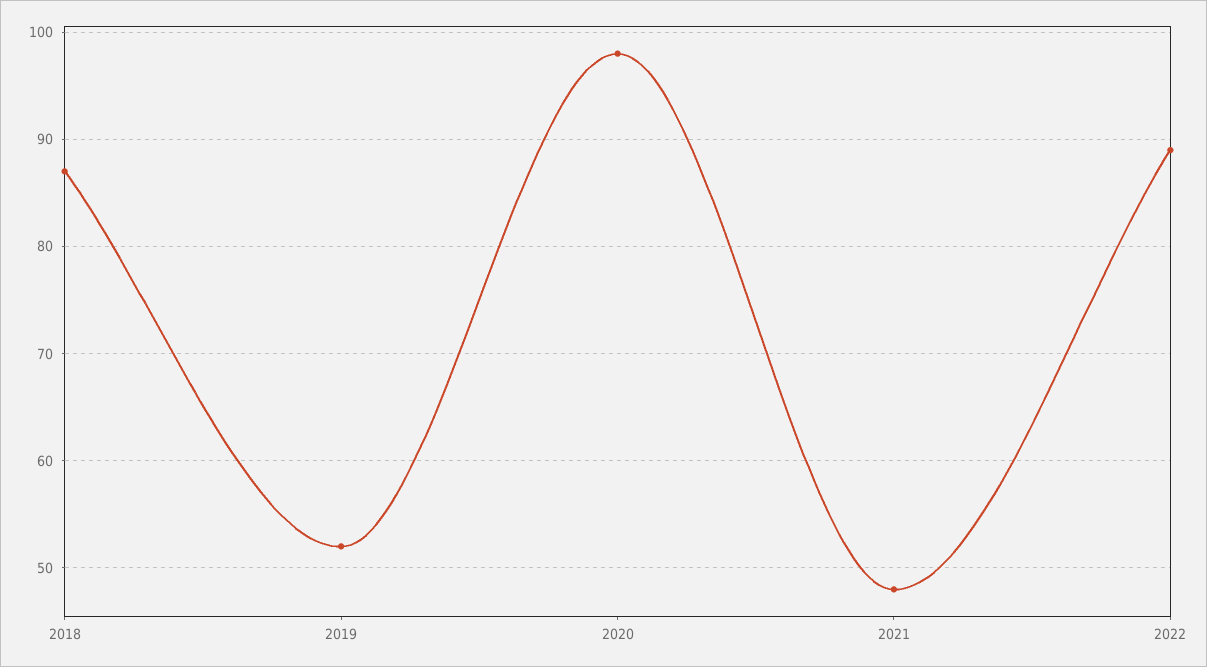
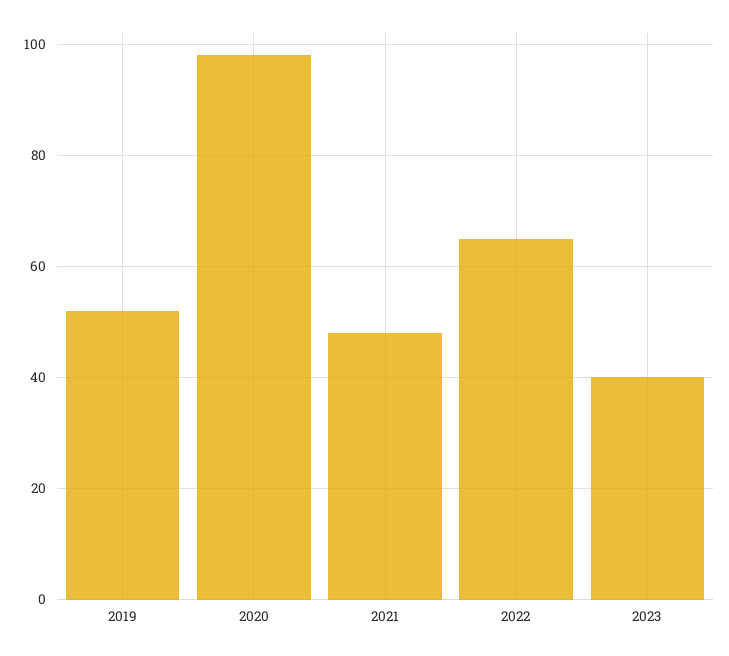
2018: 87 -> none
2022: 89 -> 65
2023: none -> 40

